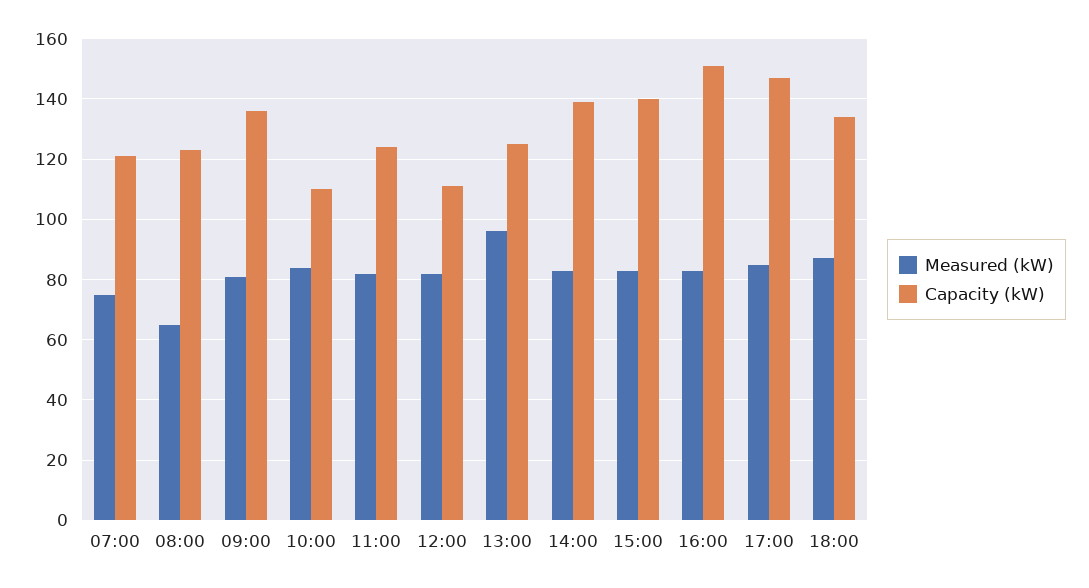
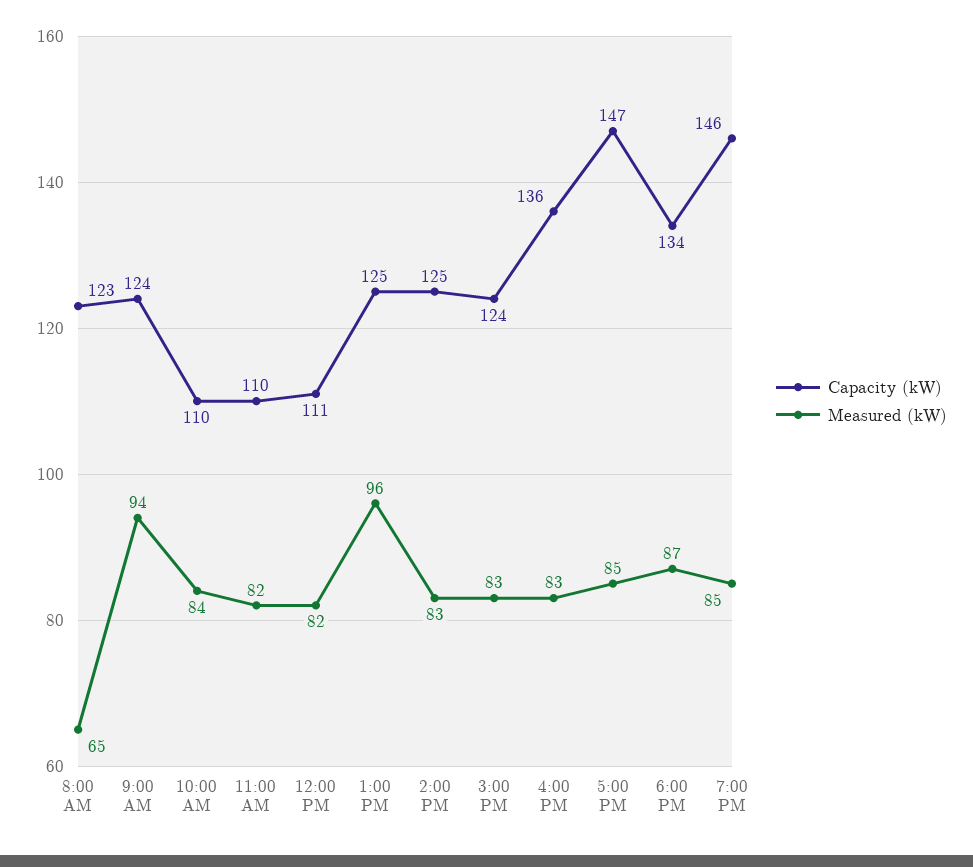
Measured (kW), 07:00: 75 -> none
Capacity (kW), 07:00: 120 -> none
Measured (kW), 09:00: 80 -> 94
Capacity (kW), 09:00: 135 -> 124
Capacity (kW), 11:00: 125 -> 110
Capacity (kW), 14:00: 140 -> 125
Capacity (kW), 15:00: 140 -> 124
Capacity (kW), 16:00: 150 -> 136
Capacity (kW), 7:00 PM: none -> 146
Measured (kW), 7:00 PM: none -> 85

